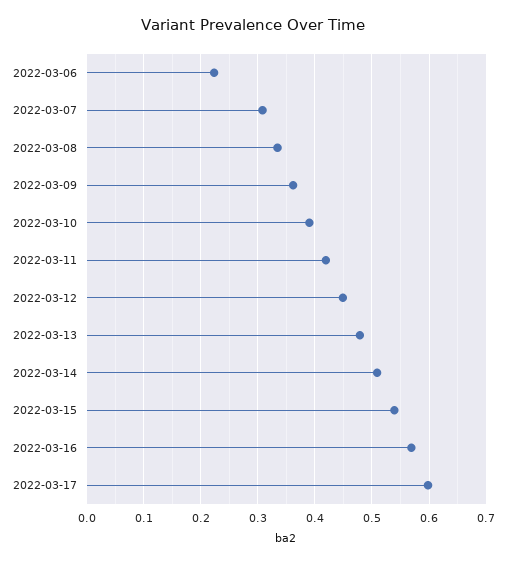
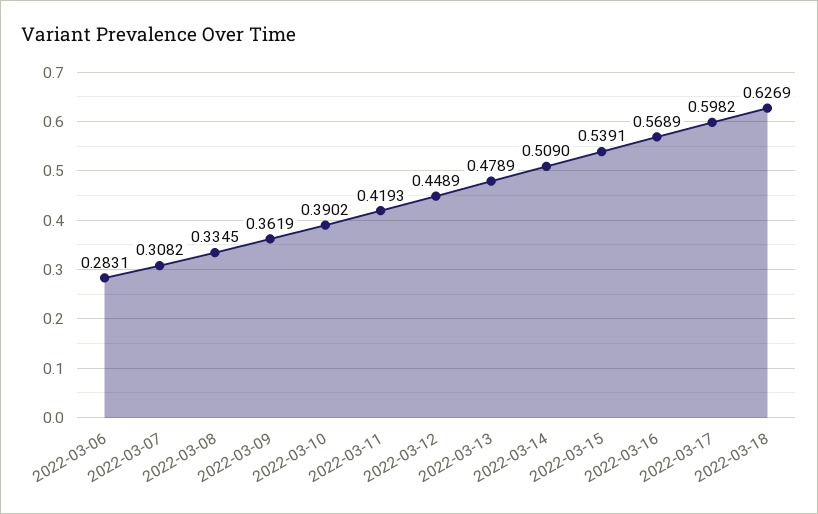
2022-03-06: 0.22 -> 0.2831
2022-03-18: none -> 0.6269

